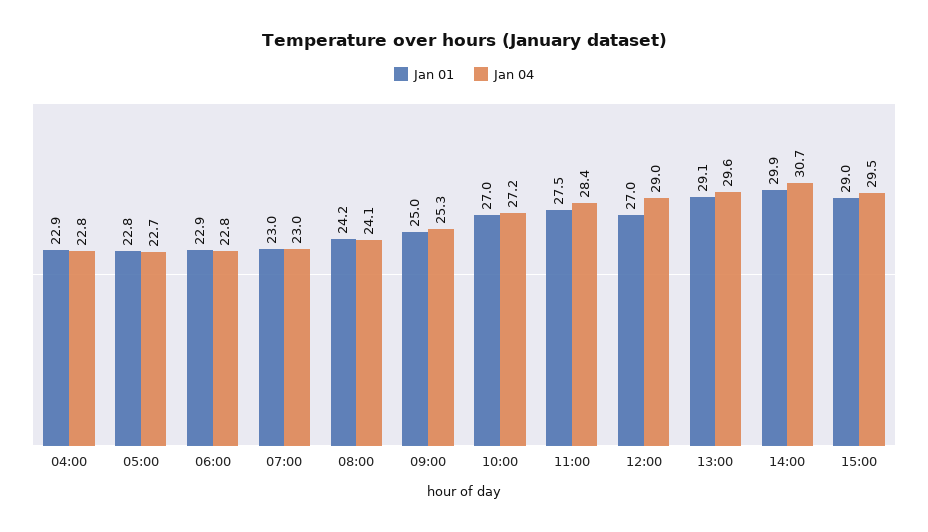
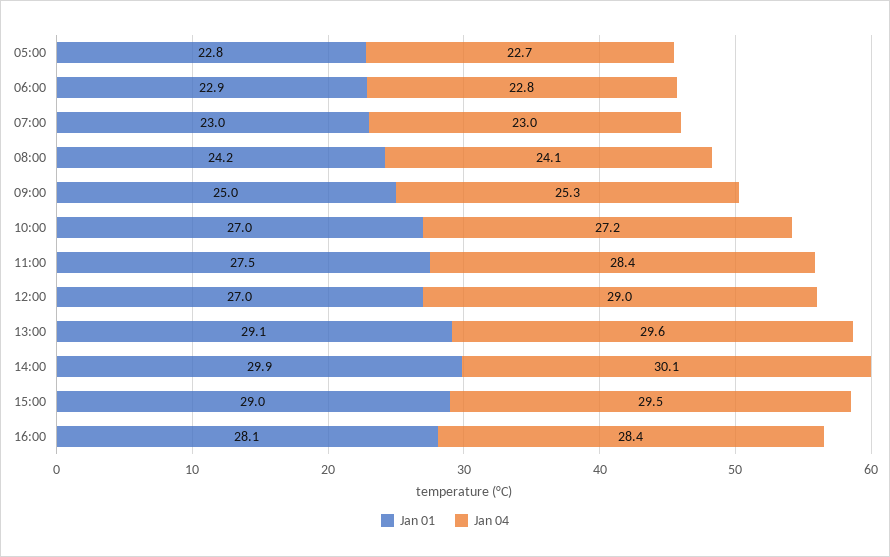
Jan 01, 04:00: 22.9 -> none
Jan 04, 04:00: 22.8 -> none
Jan 04, 14:00: 30.7 -> 30.1
Jan 01, 16:00: none -> 28.1
Jan 04, 16:00: none -> 28.4

